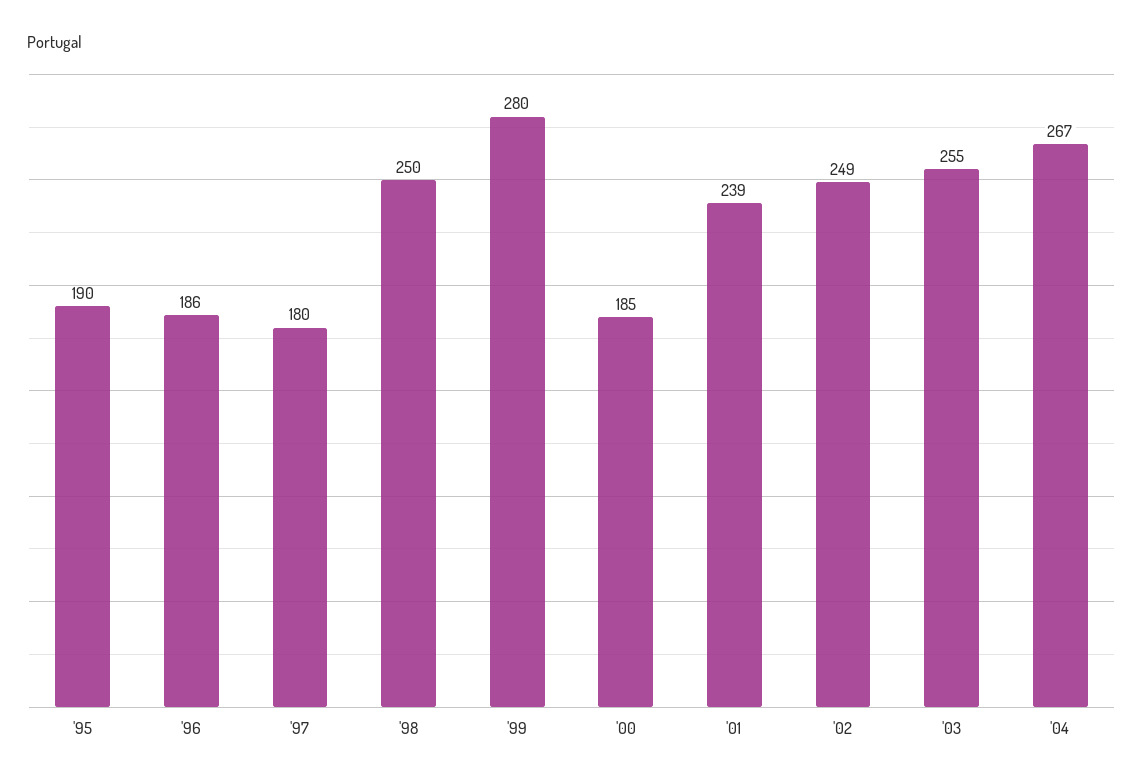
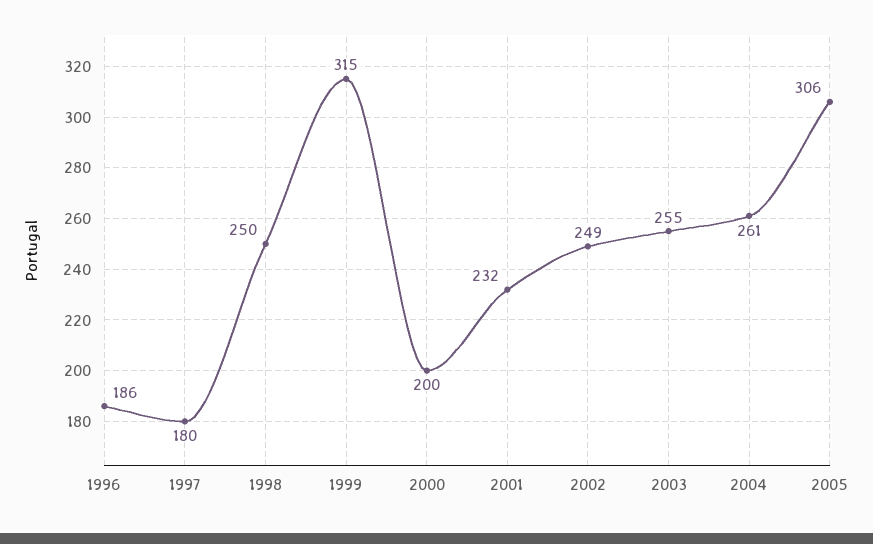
'95: 190 -> none
'99: 280 -> 315
'00: 185 -> 200
'01: 239 -> 232
'04: 267 -> 261
2005: none -> 306

